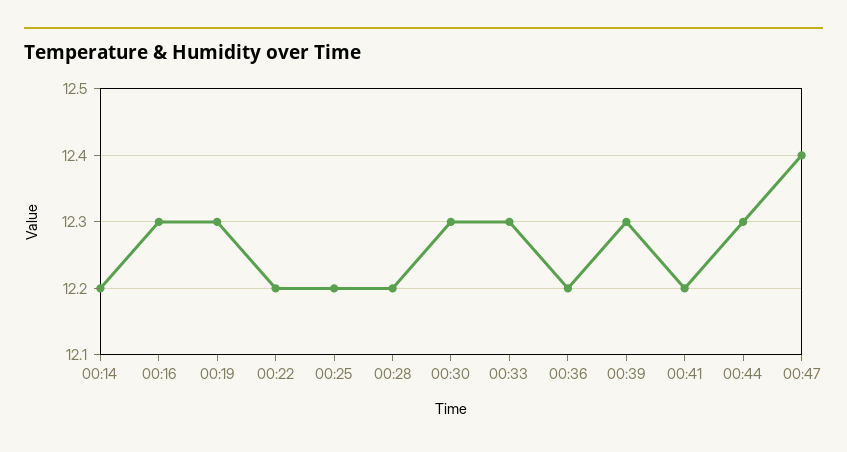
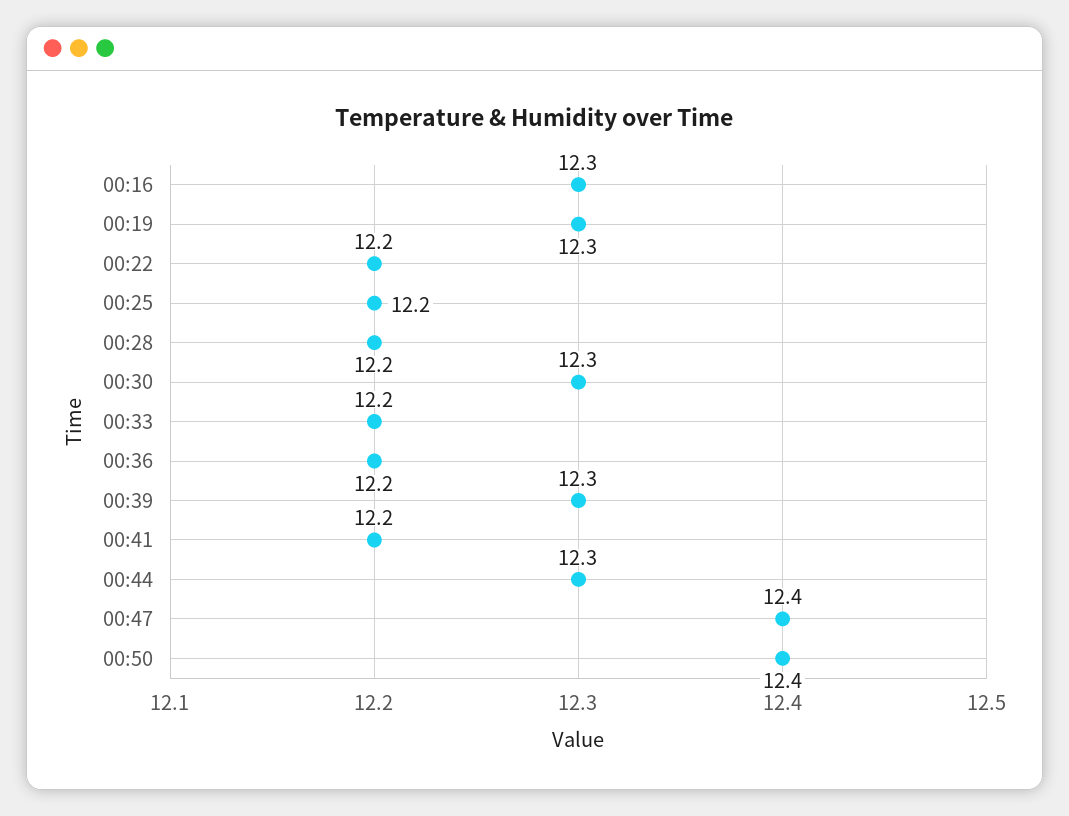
00:14: 12.2 -> none
00:33: 12.3 -> 12.2
00:50: none -> 12.4

